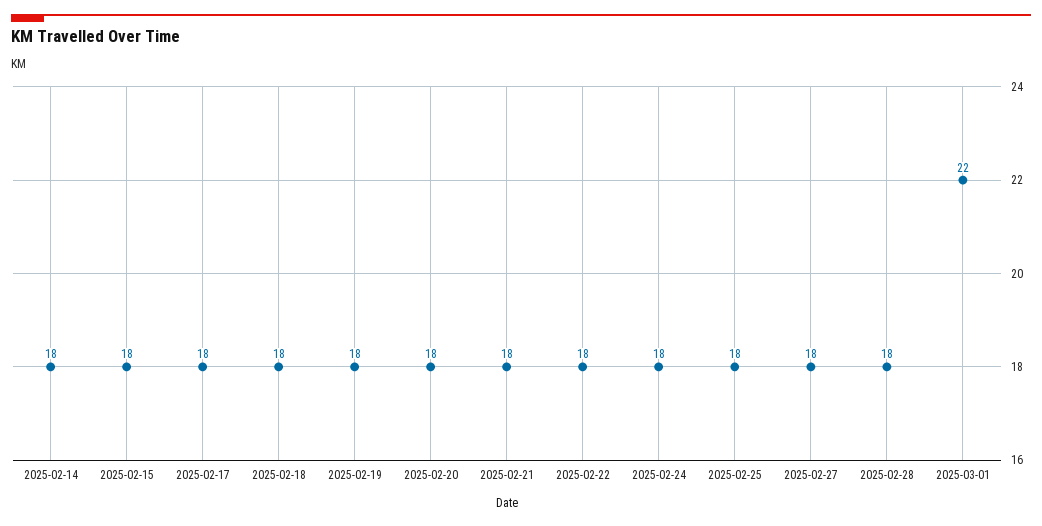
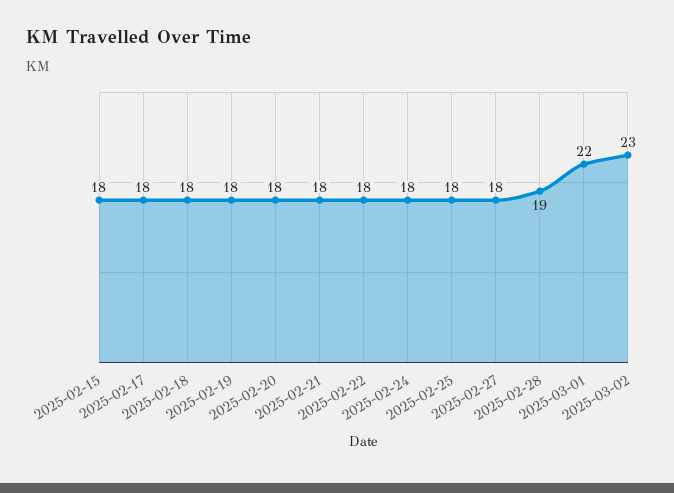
2025-02-14: 18 -> none
2025-02-28: 18 -> 19
2025-03-02: none -> 23

